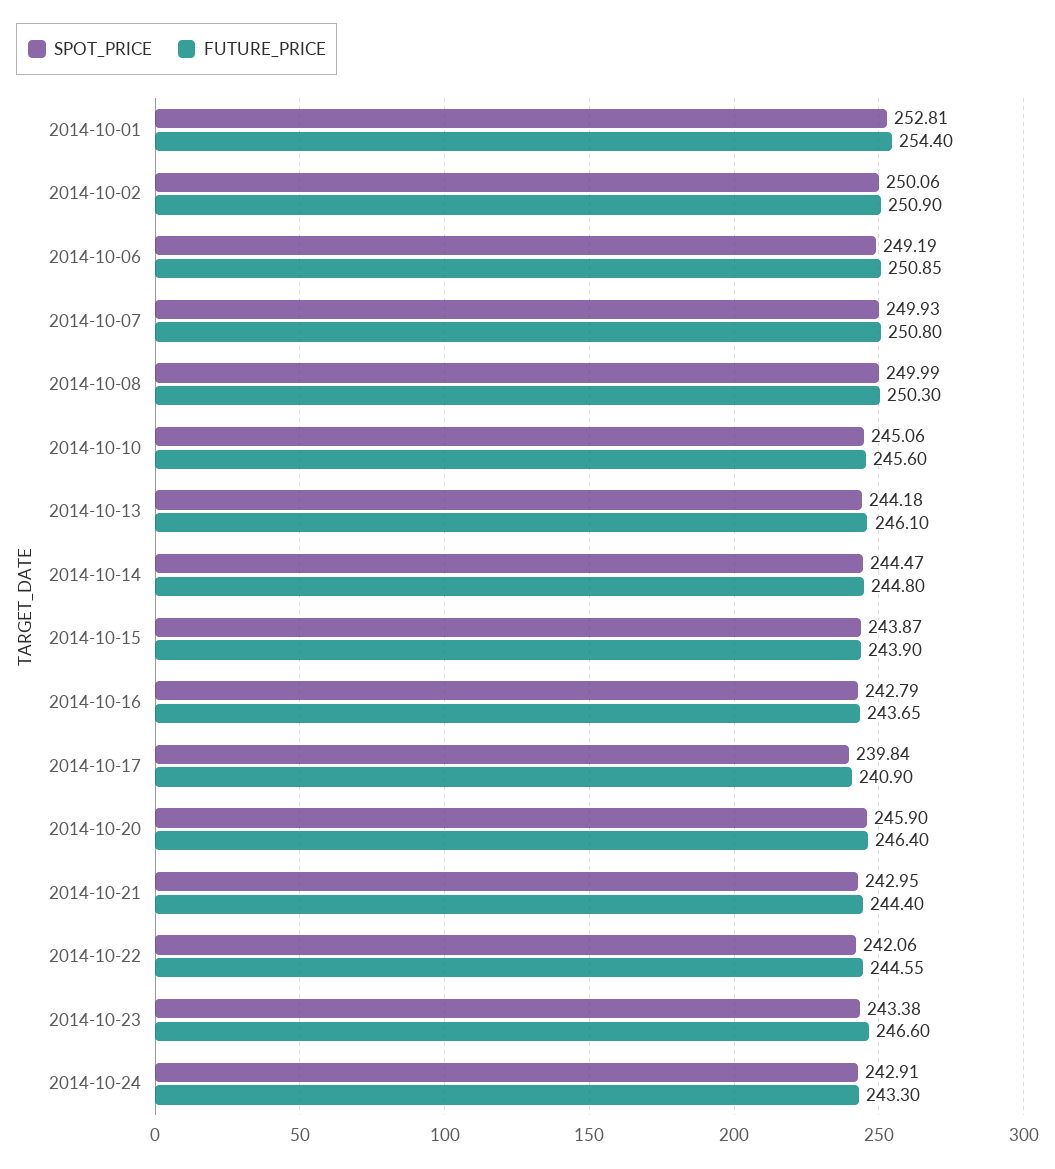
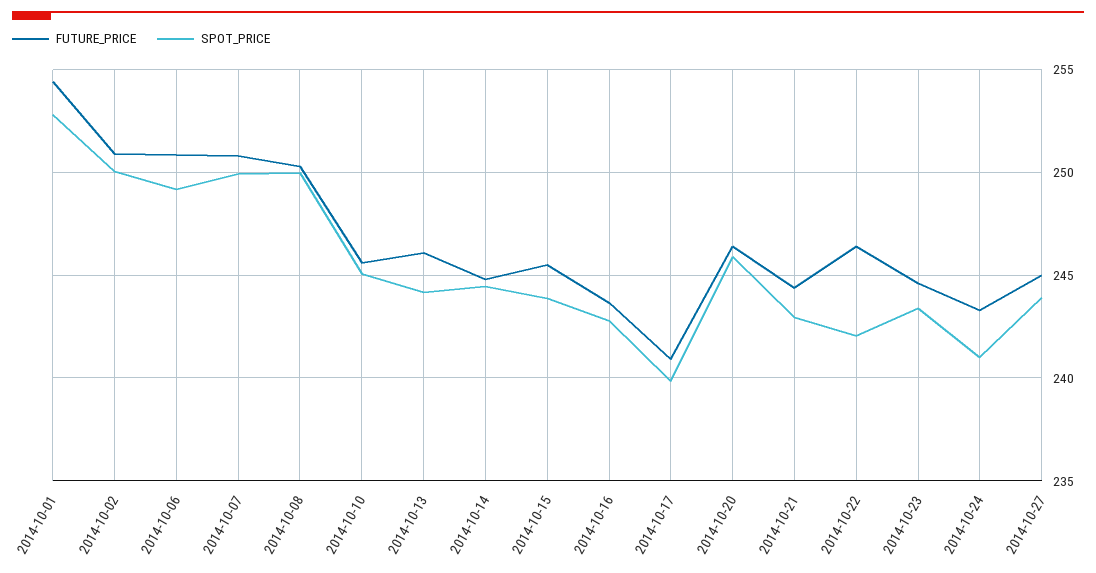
FUTURE_PRICE, 2014-10-15: 243.9 -> 245.5
FUTURE_PRICE, 2014-10-22: 244.55 -> 246.5
FUTURE_PRICE, 2014-10-23: 246.6 -> 244.5
SPOT_PRICE, 2014-10-24: 242.91 -> 241
FUTURE_PRICE, 2014-10-27: none -> 245
SPOT_PRICE, 2014-10-27: none -> 244

